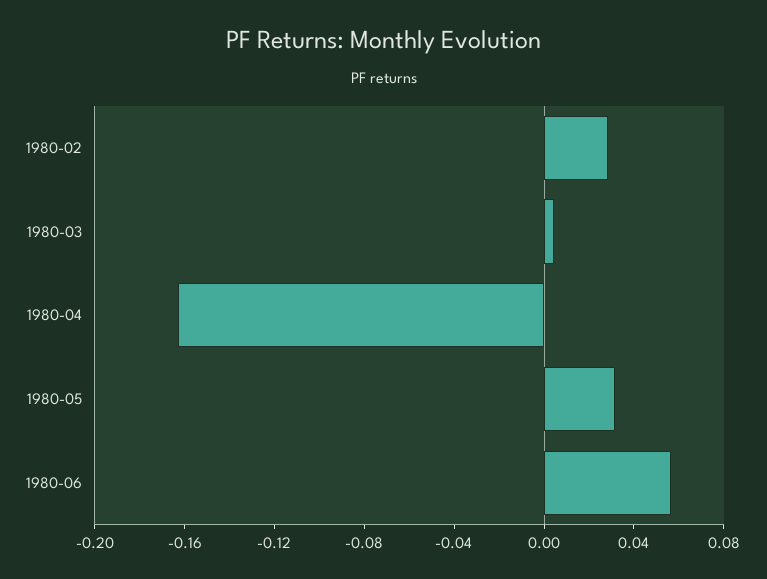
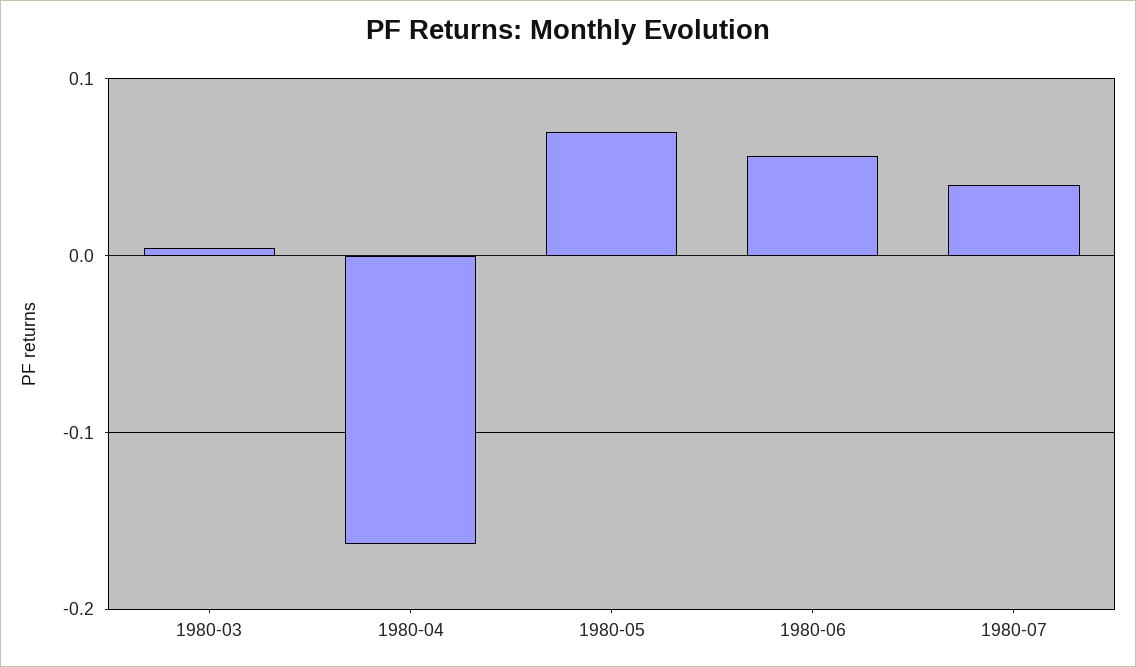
1980-02: 0.03 -> none
1980-05: 0.03 -> 0.07
1980-07: none -> 0.04

